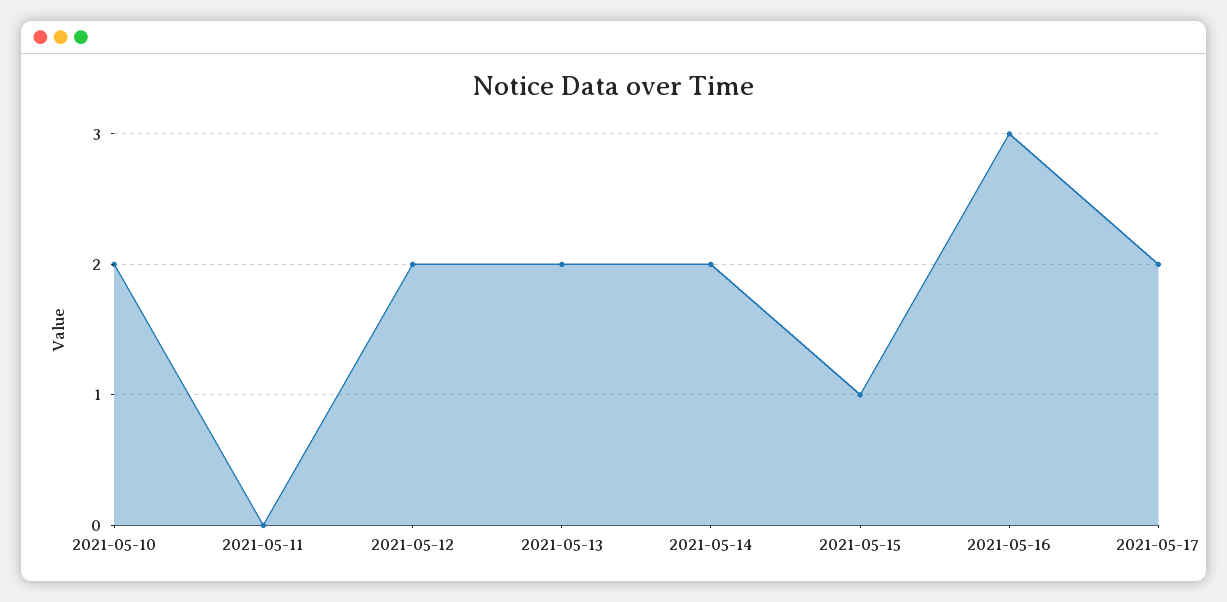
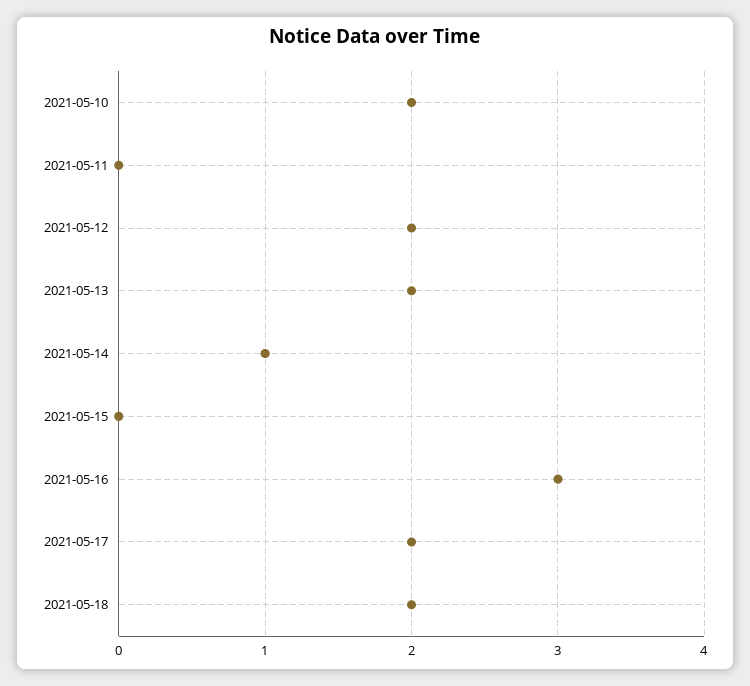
2021-05-14: 2 -> 1
2021-05-15: 1 -> 0
2021-05-18: none -> 2

